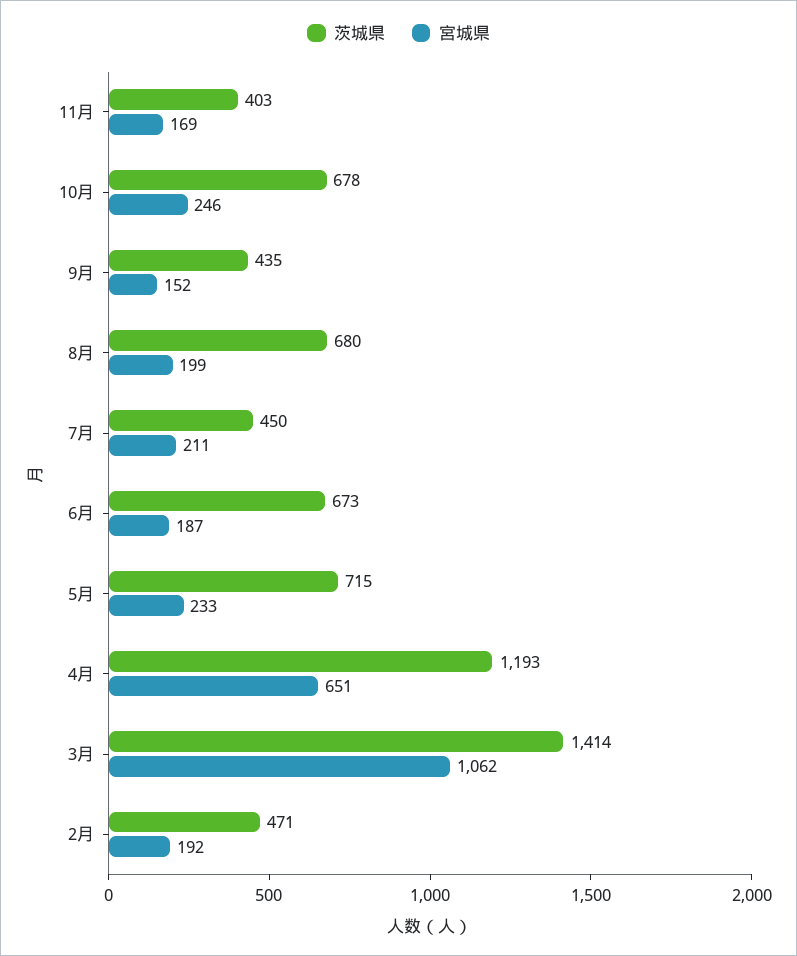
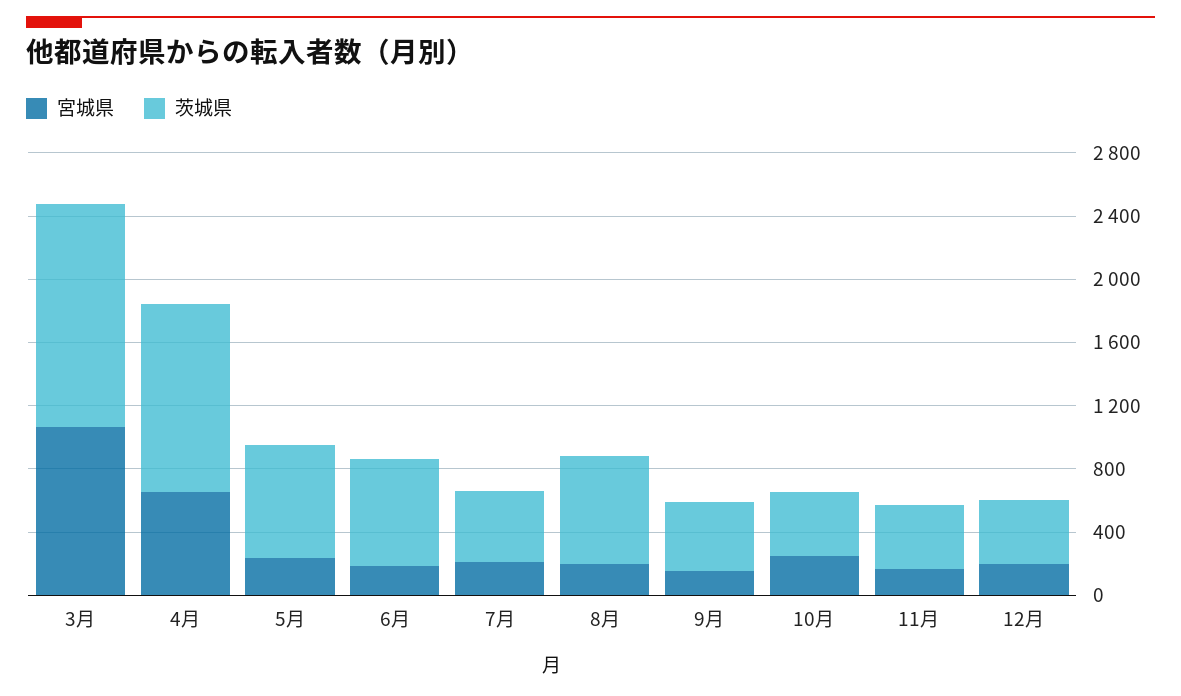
茨城県, 10月: 678 -> 400
茨城県, 2月: 471 -> none
宮城県, 2月: 192 -> none
宮城県, 12月: none -> 200
茨城県, 12月: none -> 400

